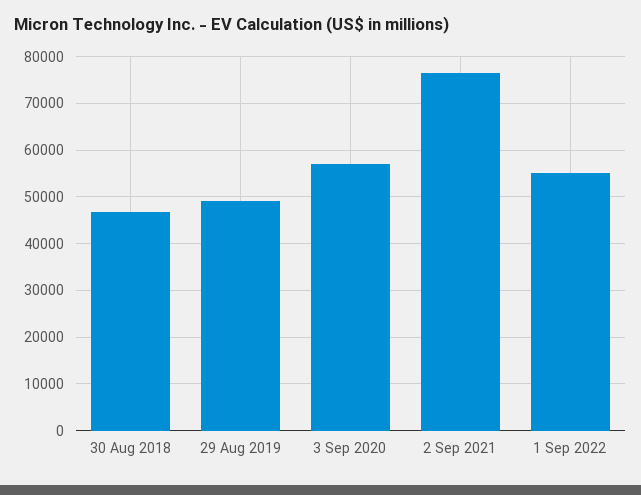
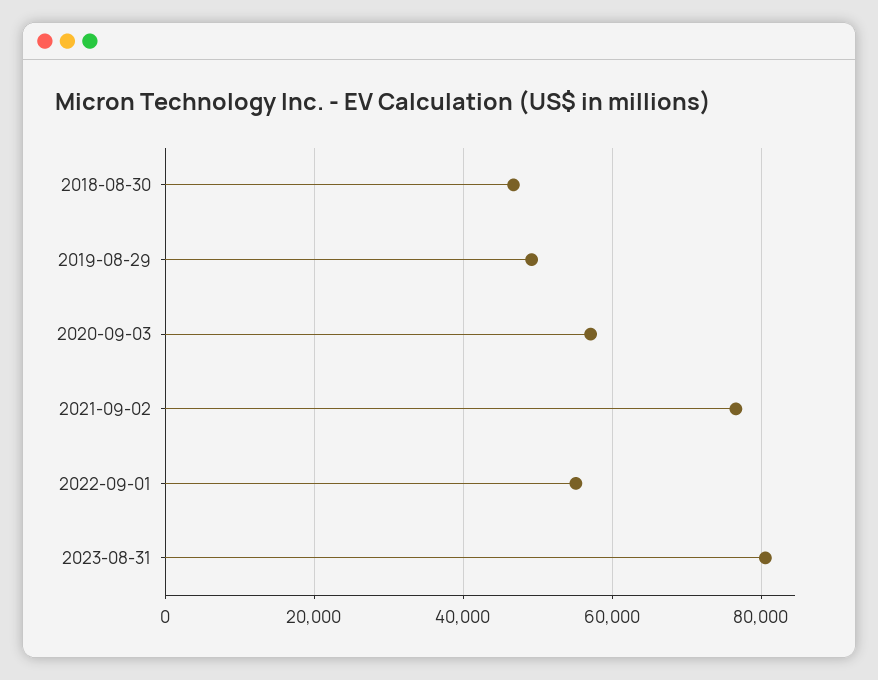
2023-08-31: none -> 80000

